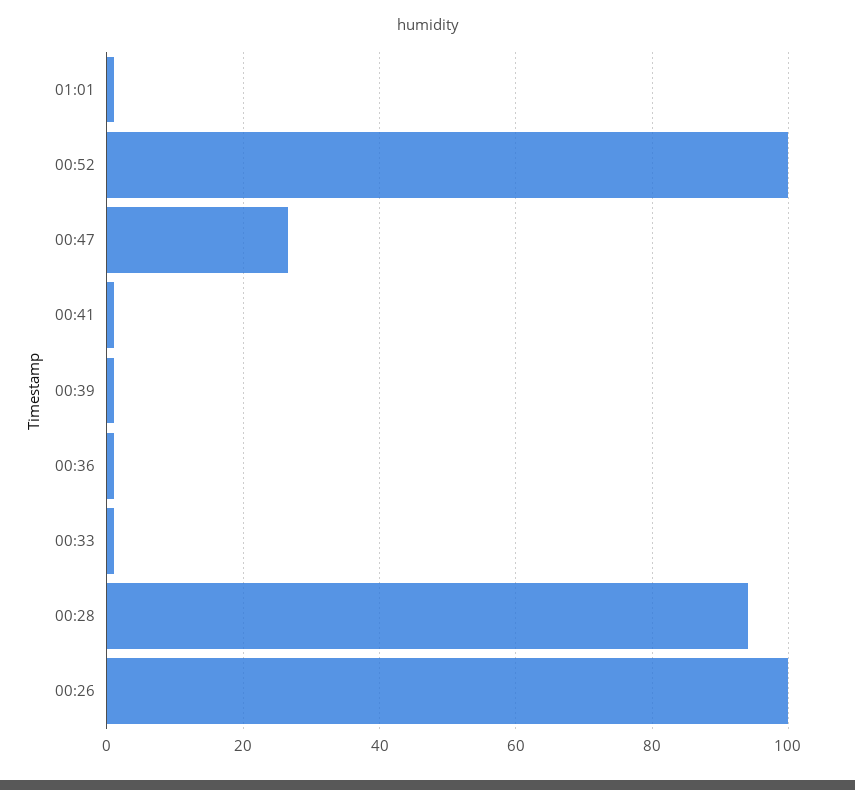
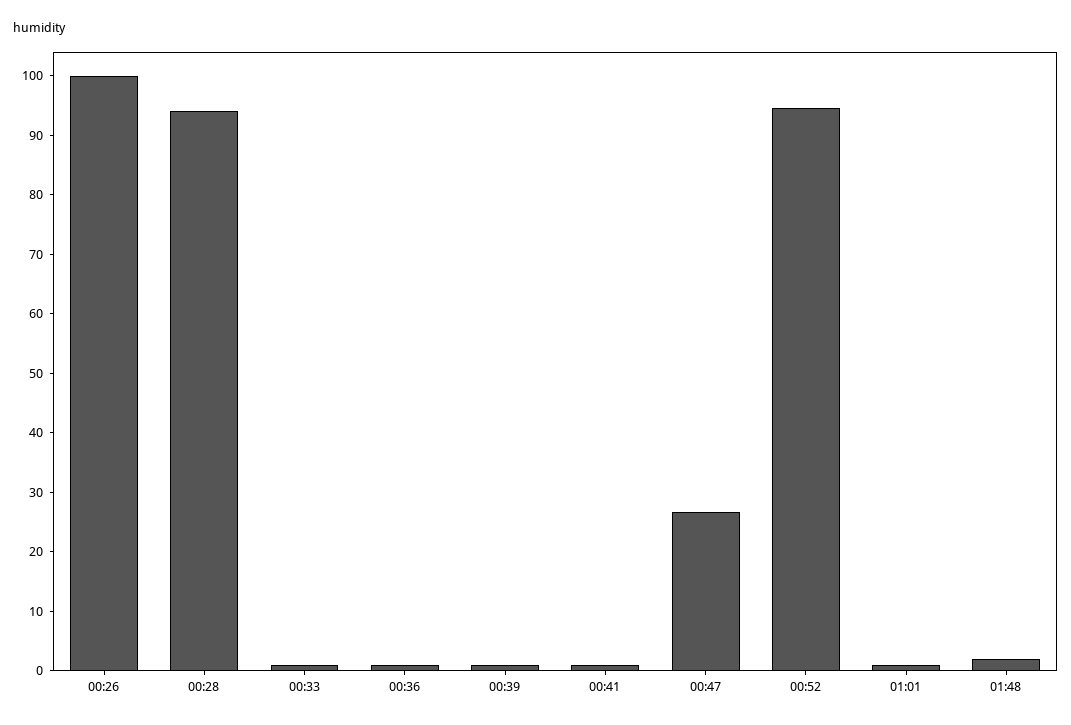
00:52: 100 -> 94
01:48: none -> 2

